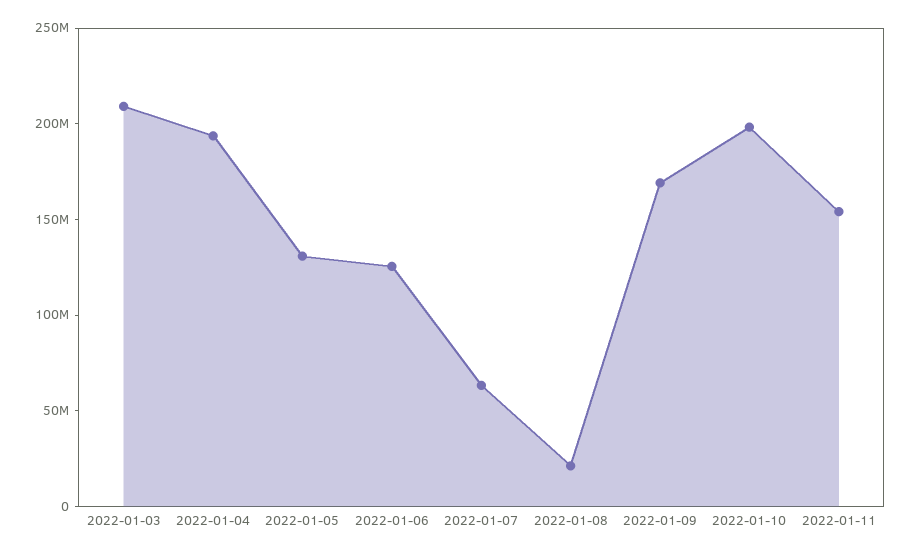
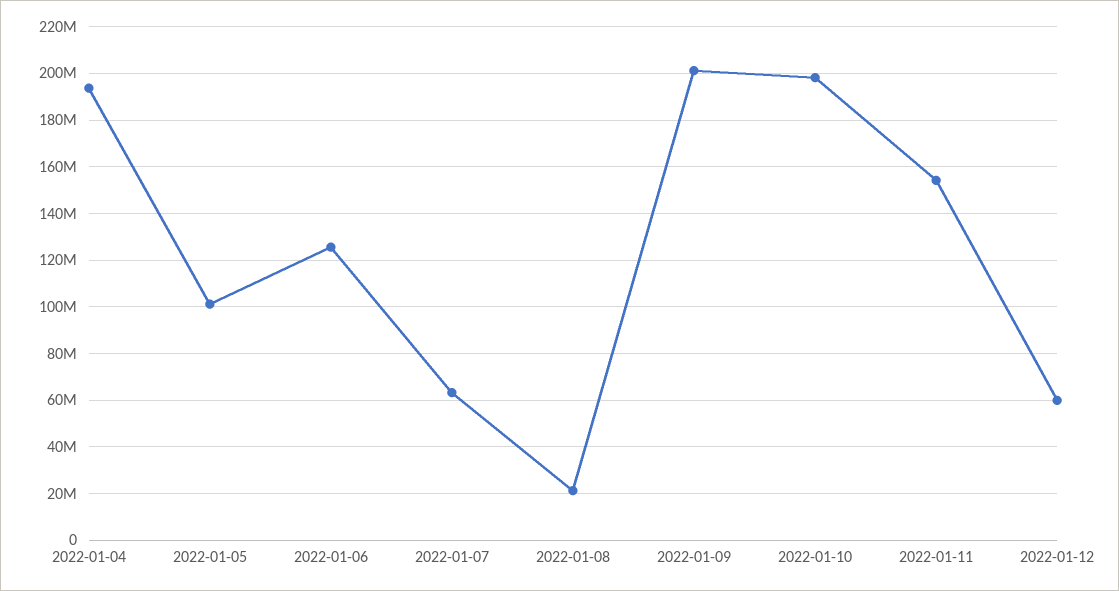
2022-01-03: 210000000 -> none
2022-01-05: 130000000 -> 100000000
2022-01-09: 170000000 -> 200000000
2022-01-12: none -> 60000000

